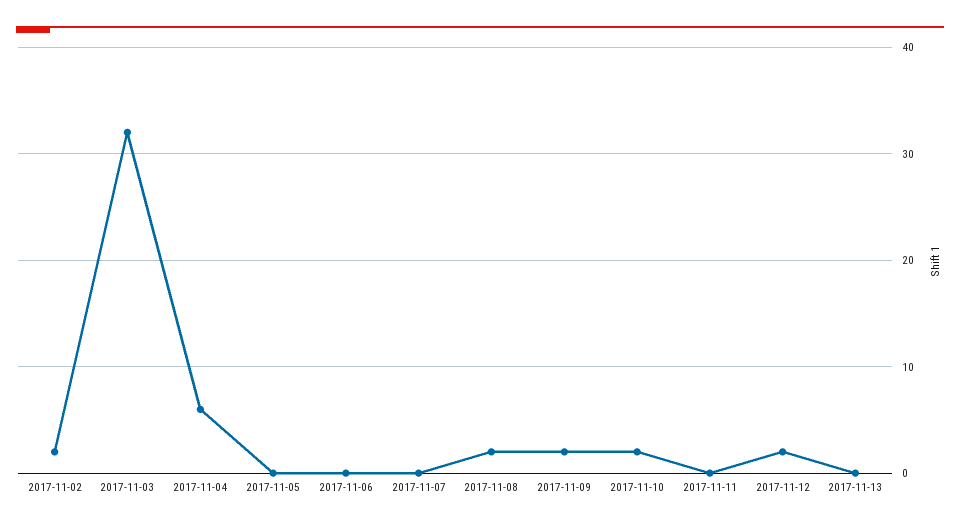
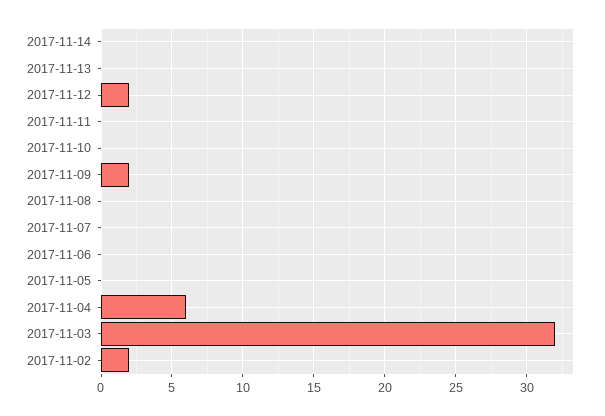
2017-11-08: 2 -> 0
2017-11-10: 2 -> 0
2017-11-14: none -> 0

